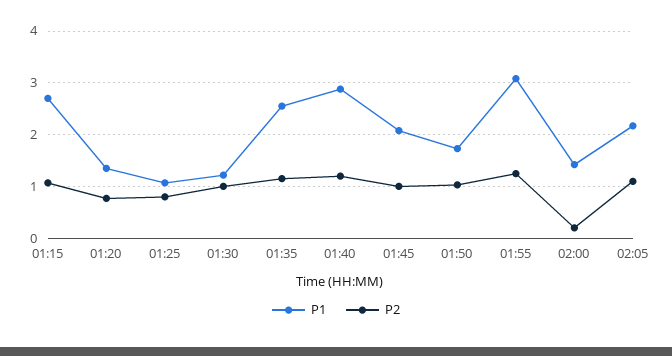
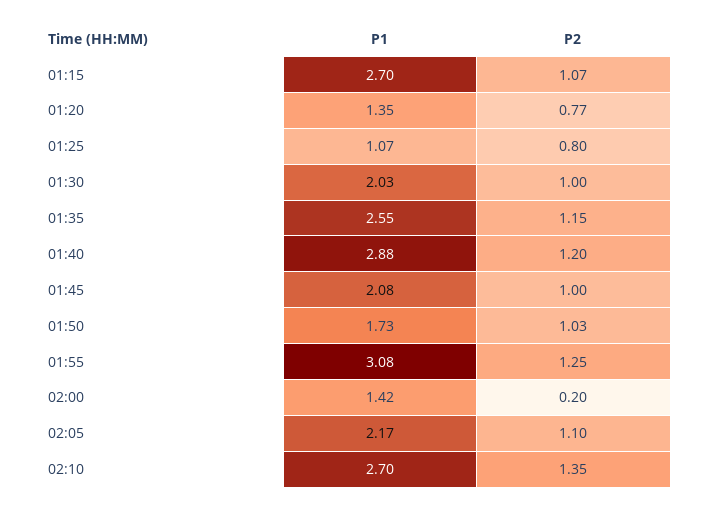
P1, 01:30: 1.2 -> 2.03
P1, 02:10: none -> 2.7
P2, 02:10: none -> 1.35

